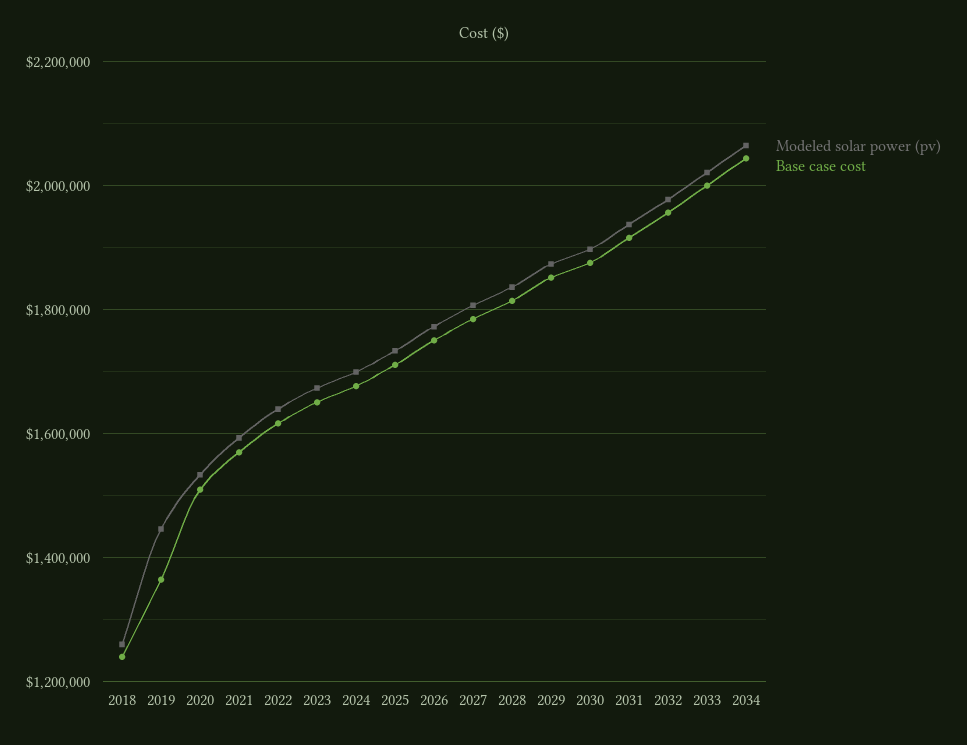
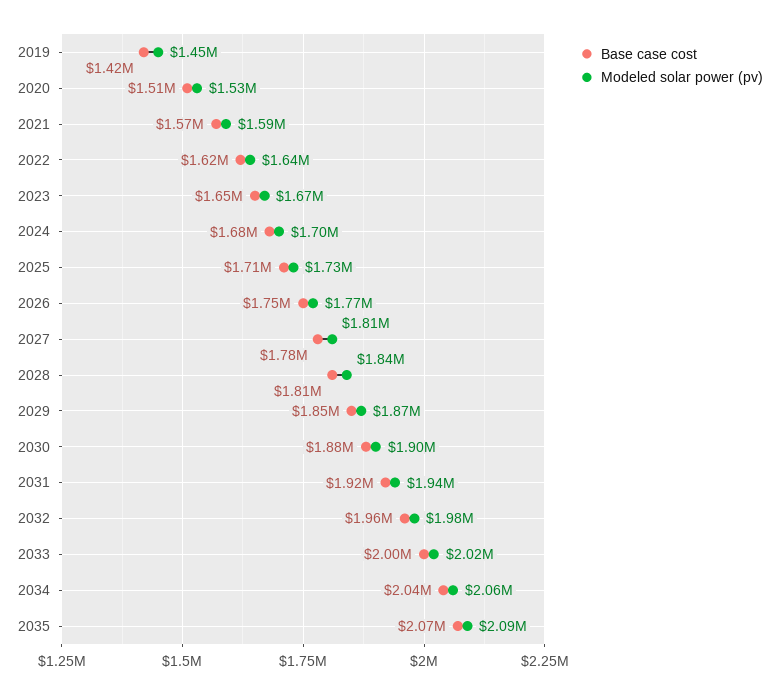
Modeled solar power (pv), 2018: 1260000 -> none
Base case cost, 2018: 1240000 -> none
Base case cost, 2019: 1360000 -> 1420000
Base case cost, 2035: none -> 2070000
Modeled solar power (pv), 2035: none -> 2090000

